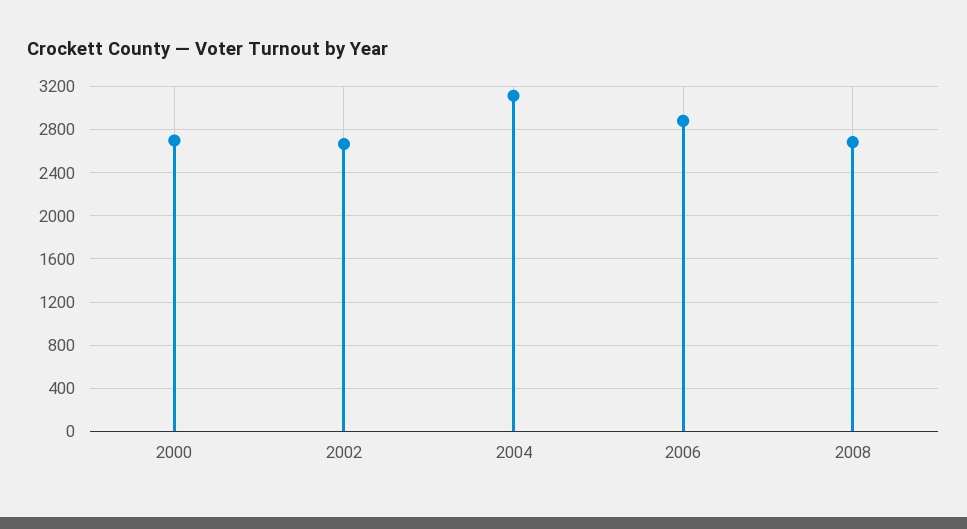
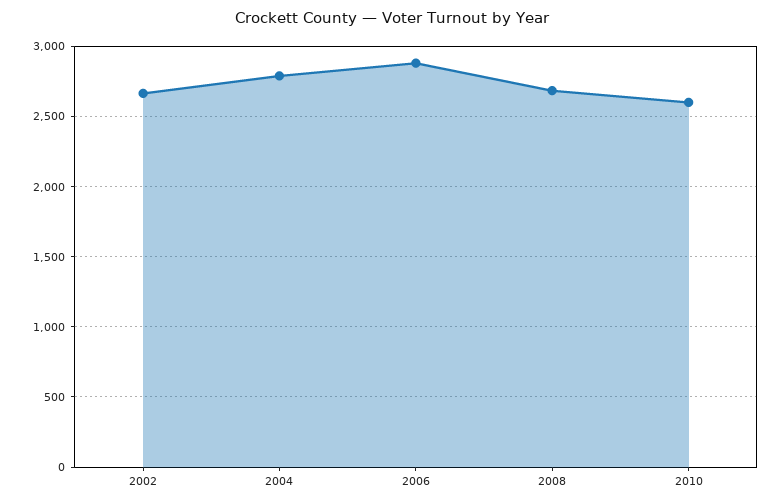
2000: 2700 -> none
2004: 3100 -> 2800
2010: none -> 2600

